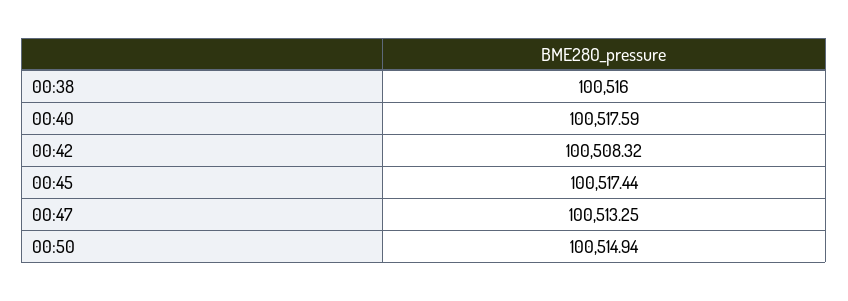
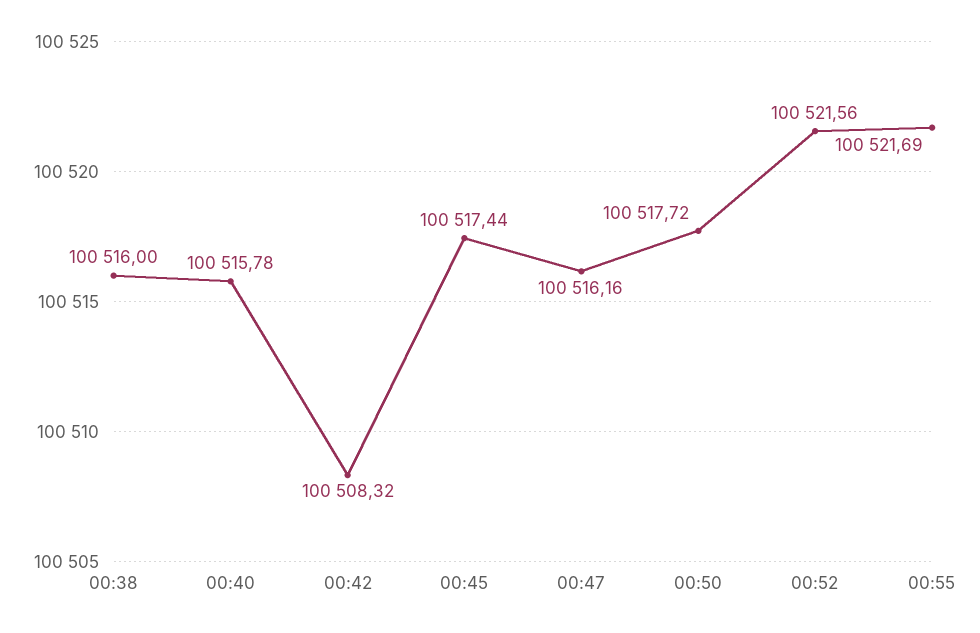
00:40: 100517.59 -> 100515.78
00:47: 100513.25 -> 100516.16
00:50: 100514.94 -> 100517.72
00:52: none -> 100521.56
00:55: none -> 100521.69

